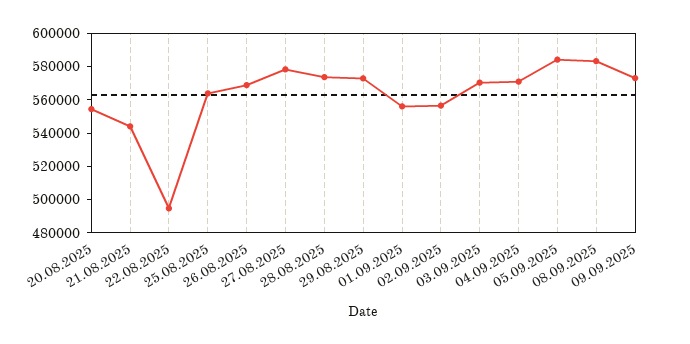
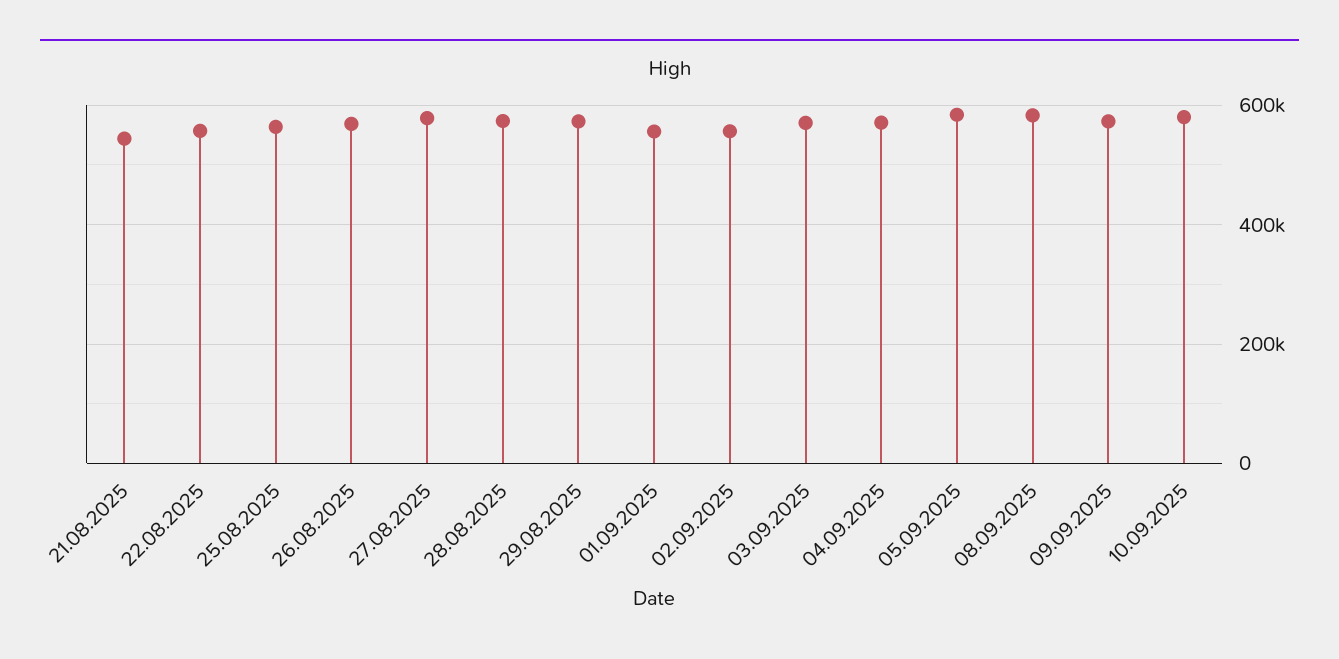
20.08.2025: 555000 -> none
22.08.2025: 495000 -> 560000
10.09.2025: none -> 580000

